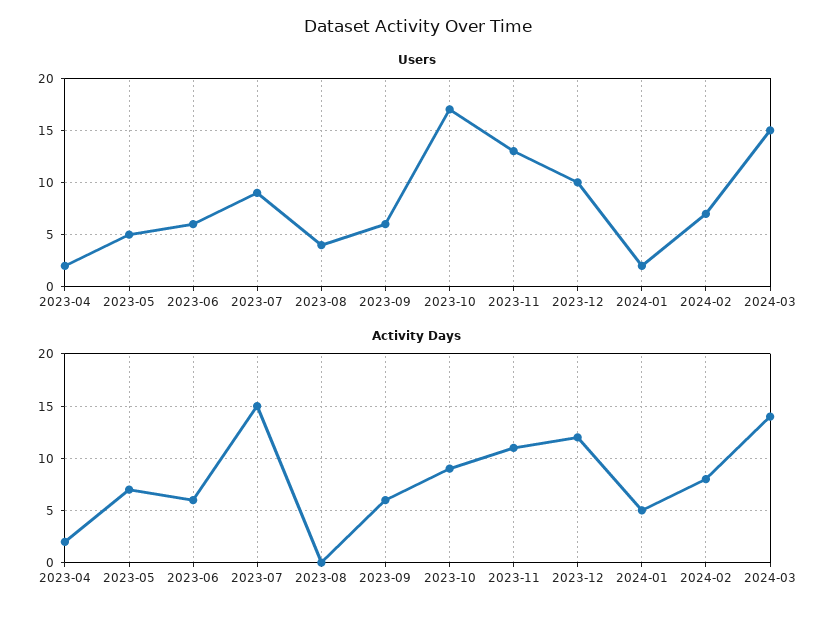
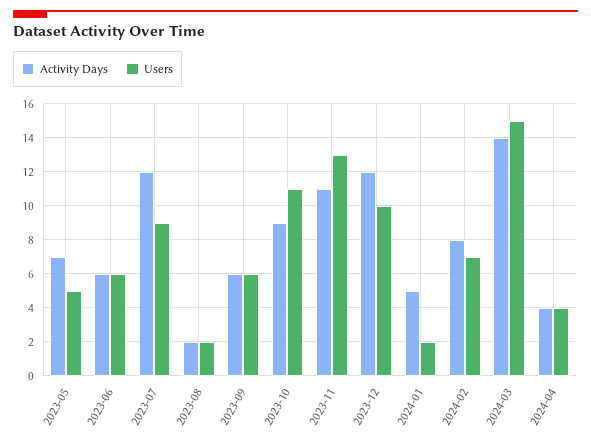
Users, 2023-04: 2 -> none
Users, 2023-08: 4 -> 2
Users, 2023-10: 17 -> 11
Activity Days, 2023-04: 2 -> none
Activity Days, 2023-07: 15 -> 12
Activity Days, 2023-08: 0 -> 2
Activity Days, 2024-04: none -> 4
Users, 2024-04: none -> 4

